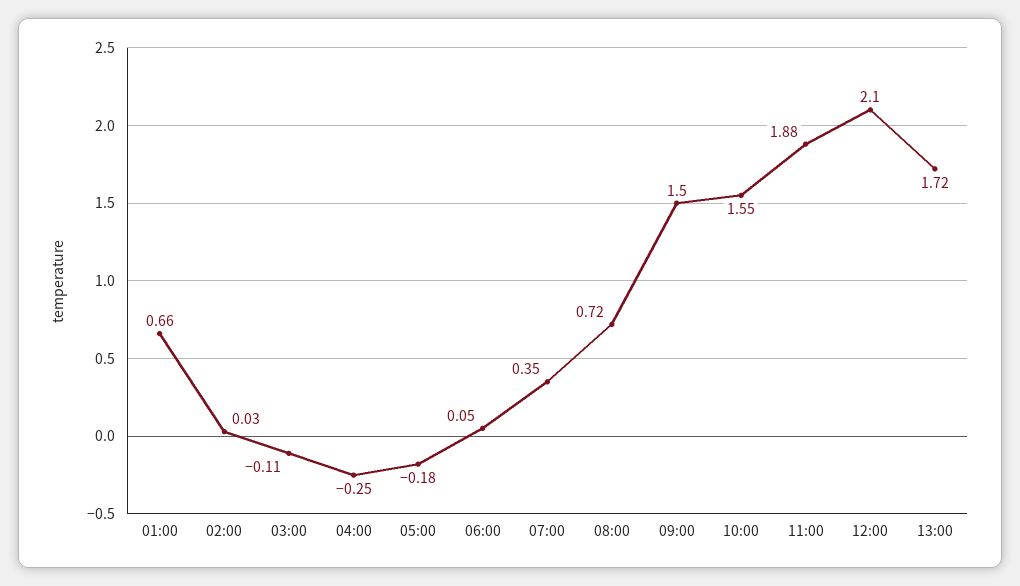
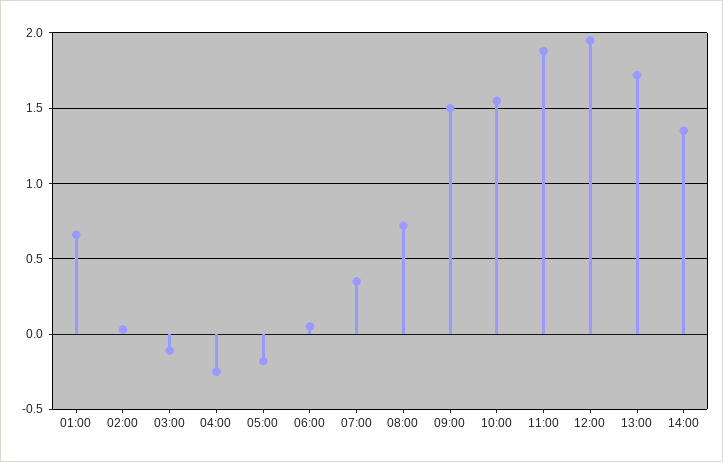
12:00: 2.1 -> 1.95
14:00: none -> 1.35

